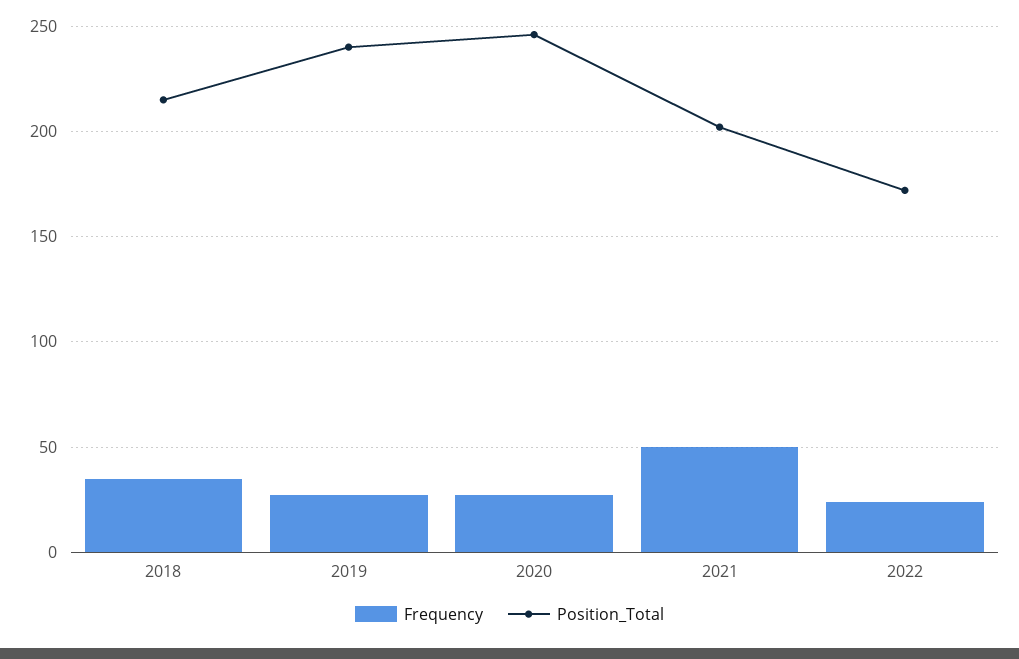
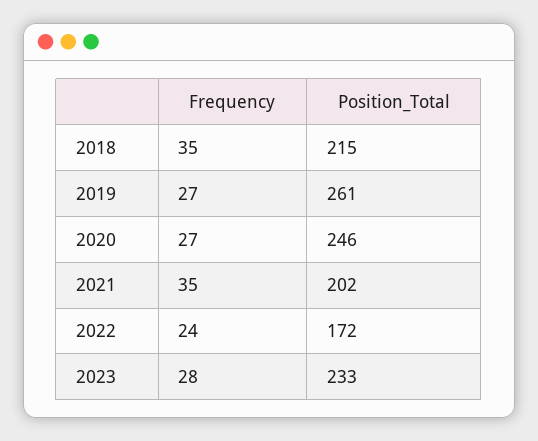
Position_Total, 2019: 240 -> 261
Frequency, 2021: 50 -> 35
Frequency, 2023: none -> 28
Position_Total, 2023: none -> 233

